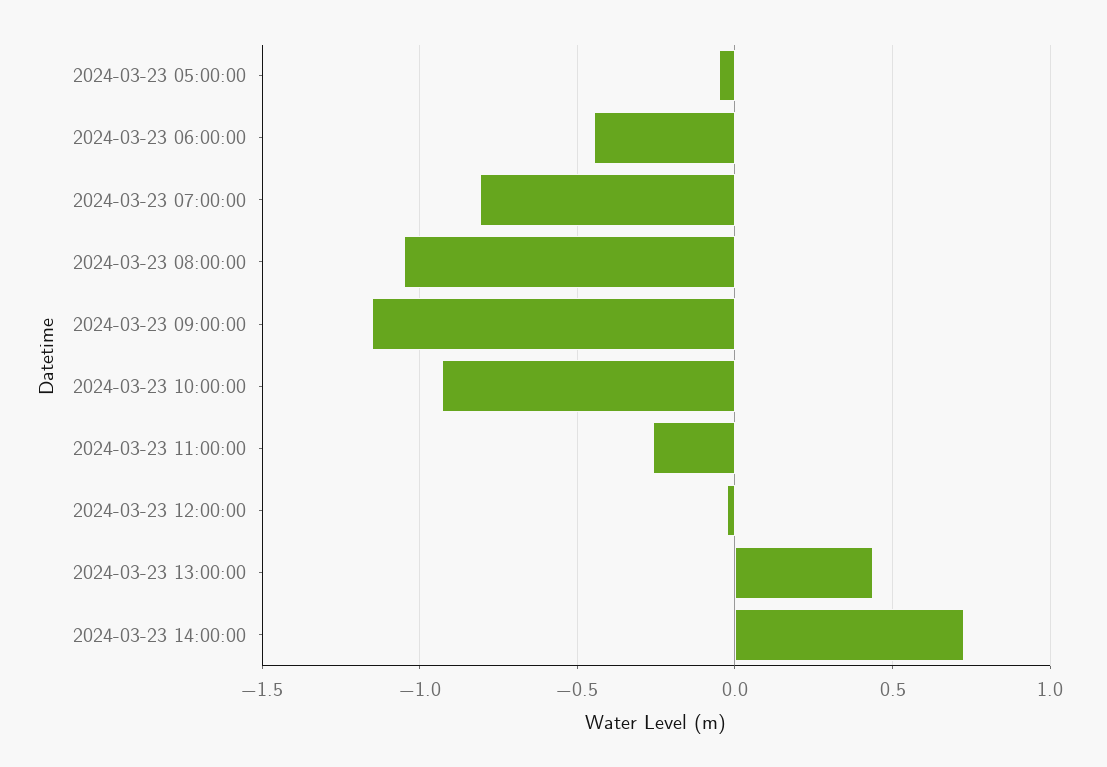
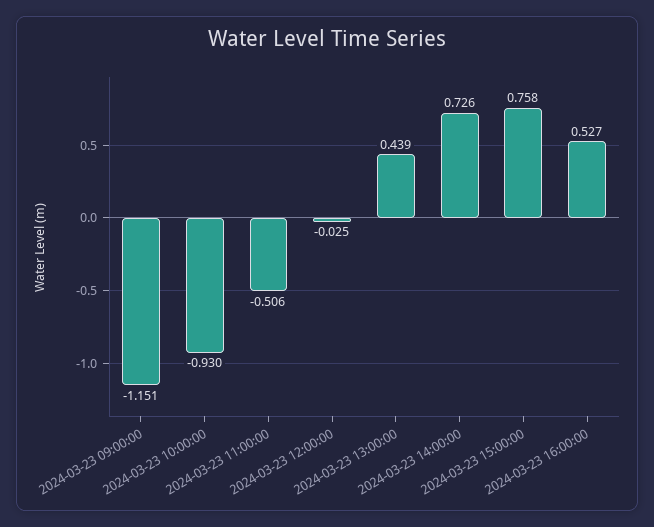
2024-03-23 05:00:00: -0.05 -> none
2024-03-23 06:00:00: -0.45 -> none
2024-03-23 07:00:00: -0.8 -> none
2024-03-23 08:00:00: -1.05 -> none
2024-03-23 11:00:00: -0.25 -> -0.506
2024-03-23 15:00:00: none -> 0.758
2024-03-23 16:00:00: none -> 0.527

